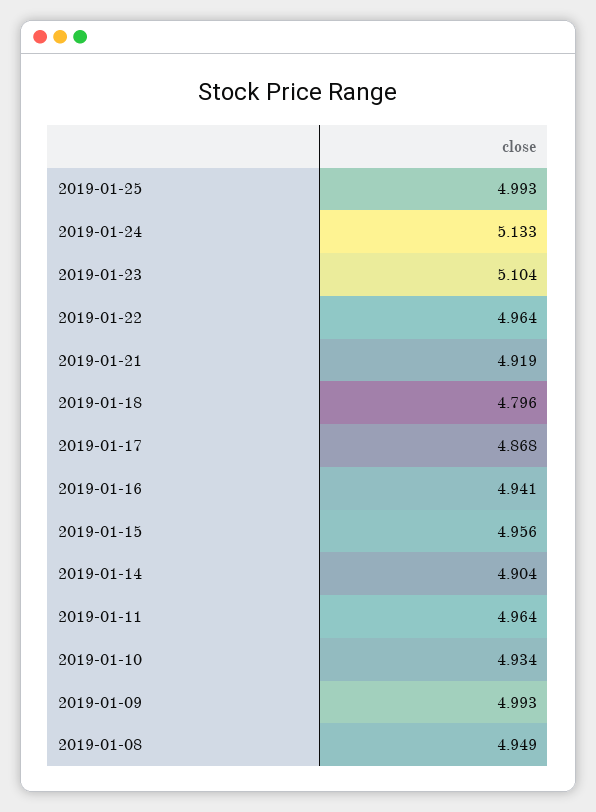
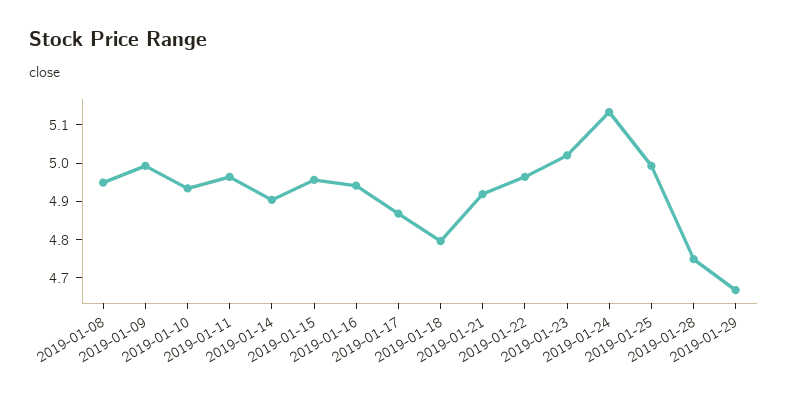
2019-01-23: 5.104 -> 5.025
2019-01-28: none -> 4.75
2019-01-29: none -> 4.675

